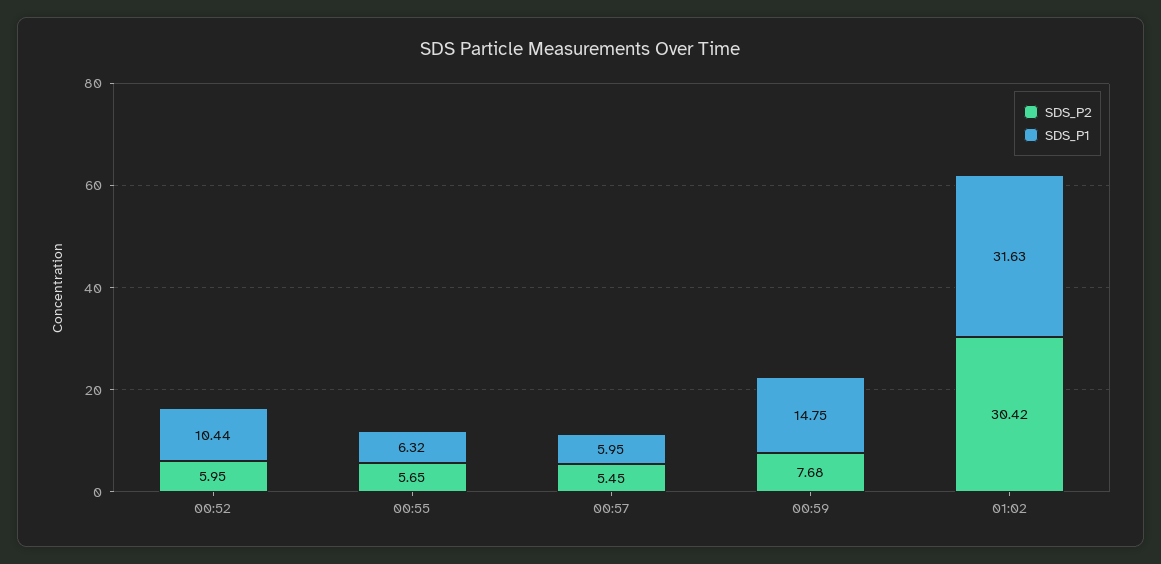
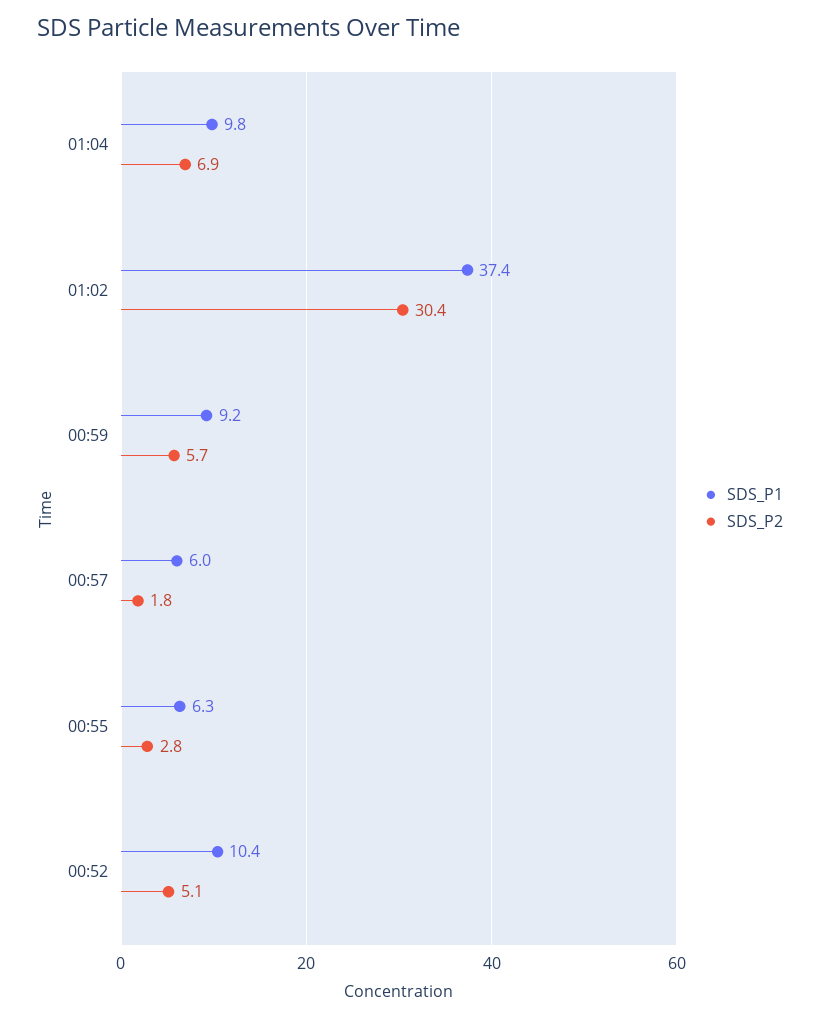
SDS_P2, 00:52: 5.95 -> 5.1
SDS_P2, 00:55: 5.65 -> 2.8
SDS_P2, 00:57: 5.45 -> 1.8
SDS_P2, 00:59: 7.68 -> 5.7
SDS_P1, 00:59: 14.75 -> 9.2
SDS_P1, 01:02: 31.63 -> 37.4
SDS_P1, 01:04: none -> 9.8
SDS_P2, 01:04: none -> 6.9

